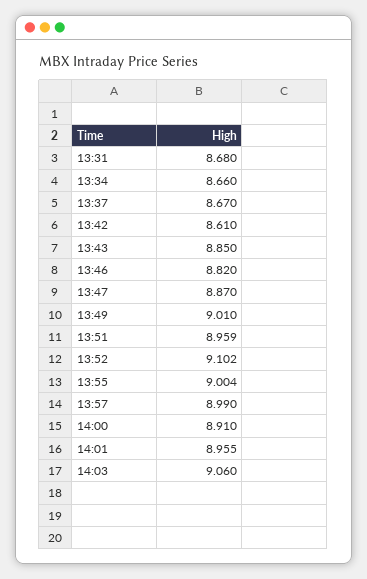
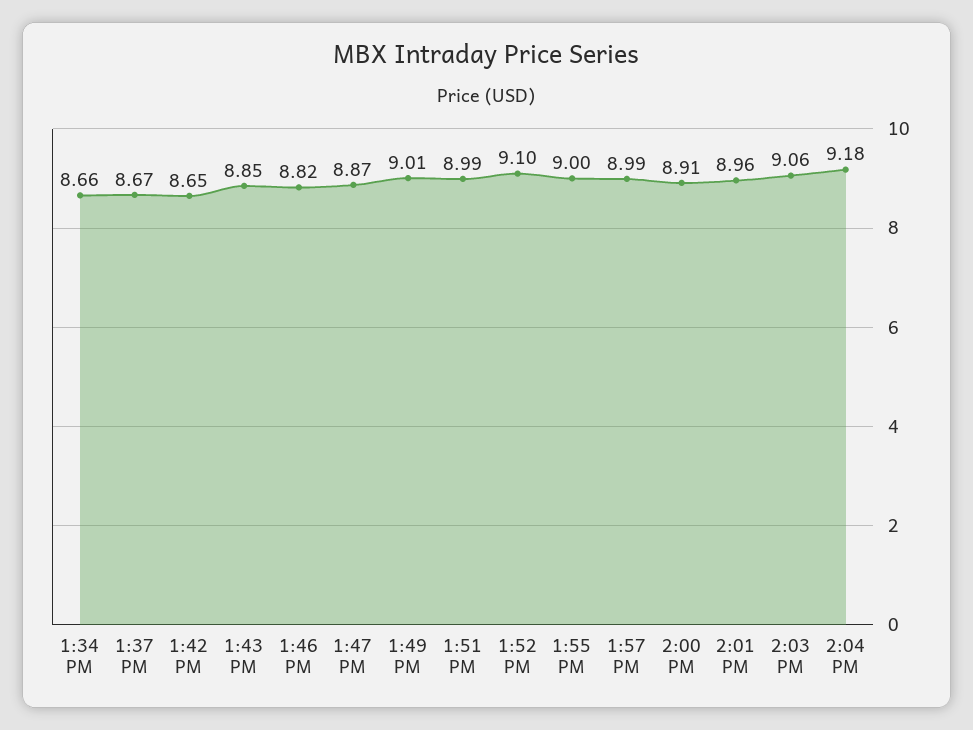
13:31: 8.68 -> none
13:42: 8.61 -> 8.65
13:51: 8.959 -> 8.99
2:04 PM: none -> 9.18

